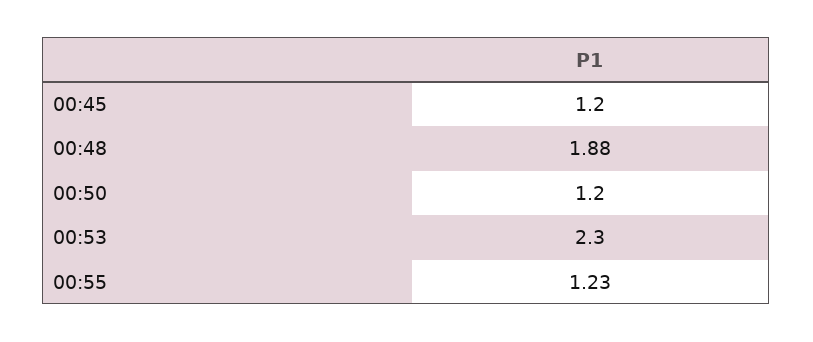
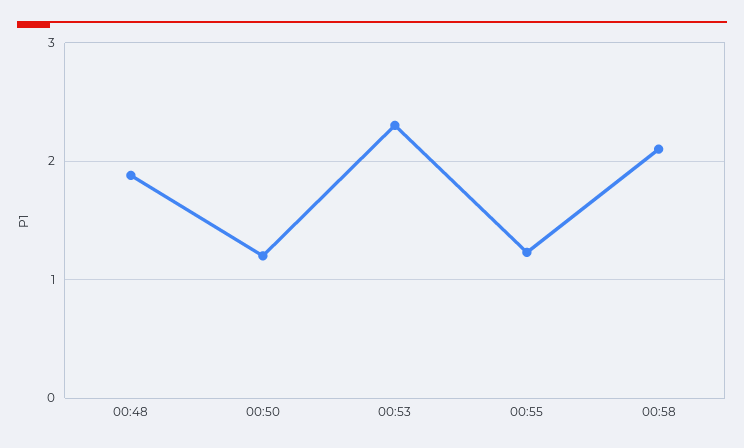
00:45: 1.2 -> none
00:58: none -> 2.1

